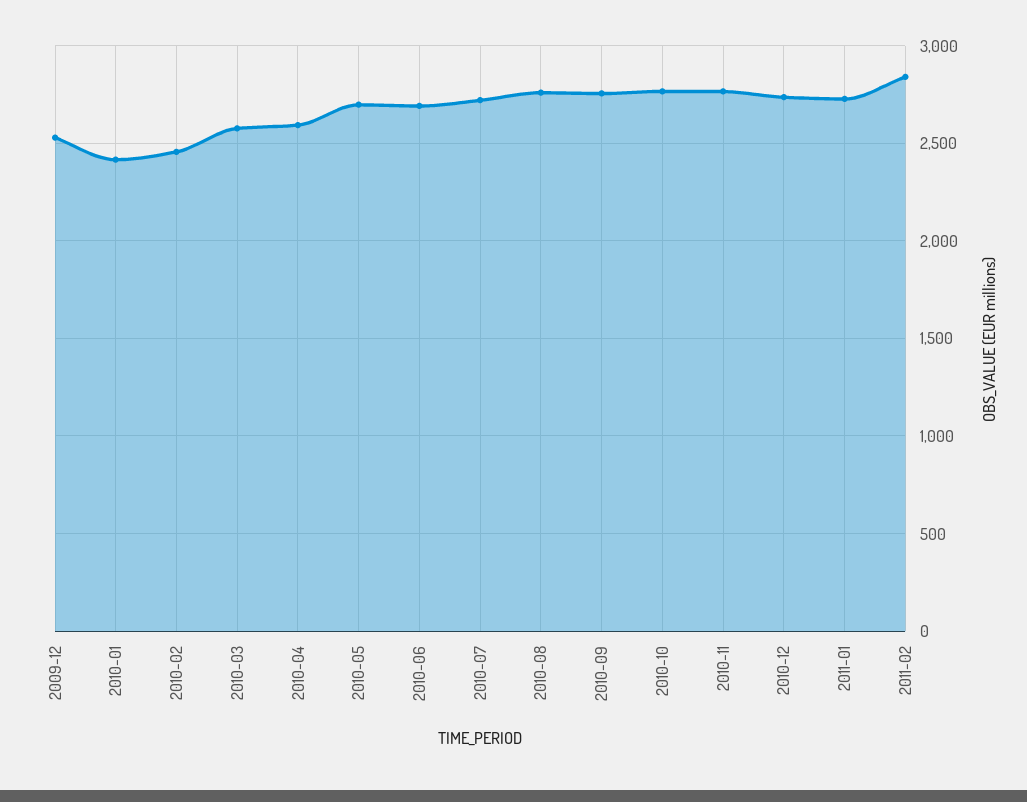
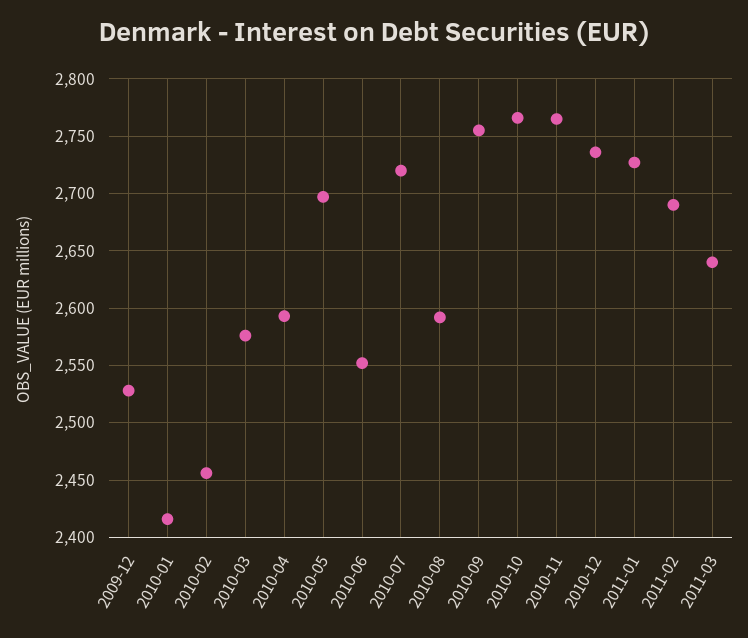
2010-06: 2700 -> 2550
2010-08: 2750 -> 2590
2011-02: 2850 -> 2690
2011-03: none -> 2640

